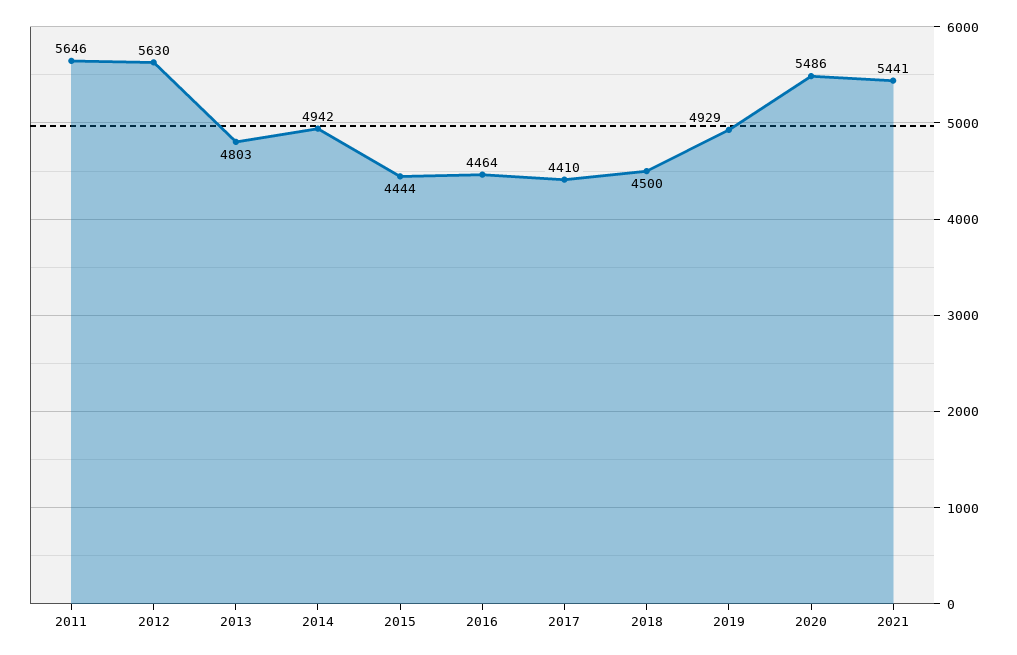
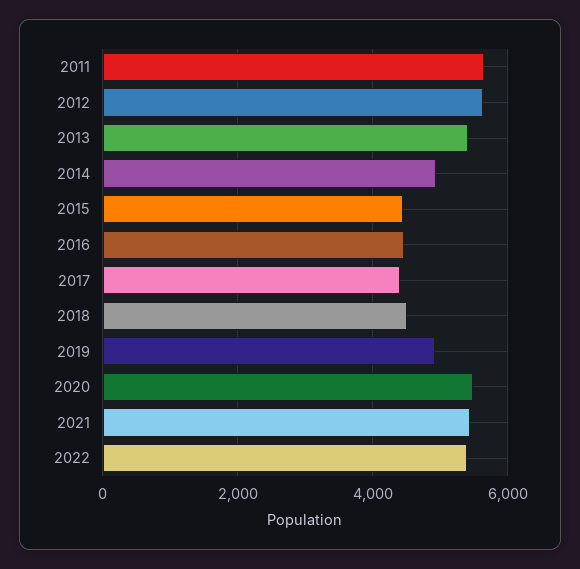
2013: 4803 -> 5400
2022: none -> 5400

